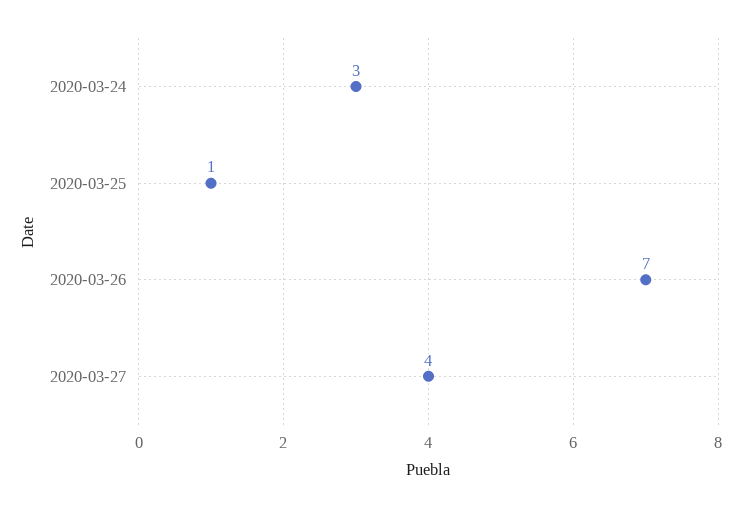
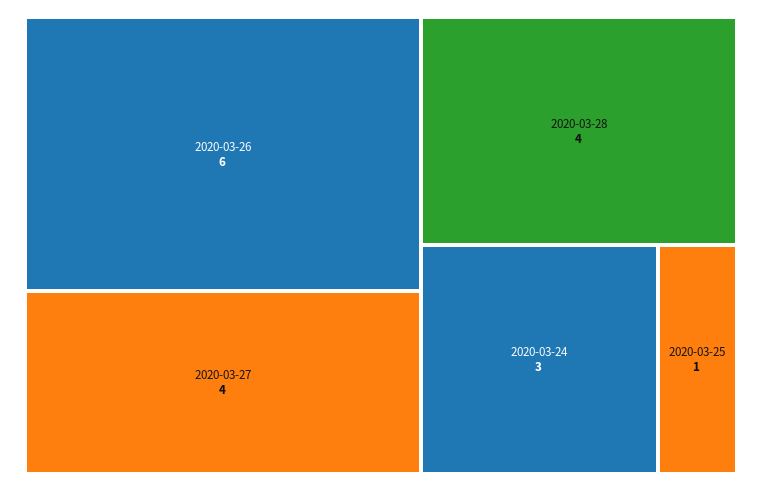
2020-03-26: 7 -> 6
2020-03-28: none -> 4

